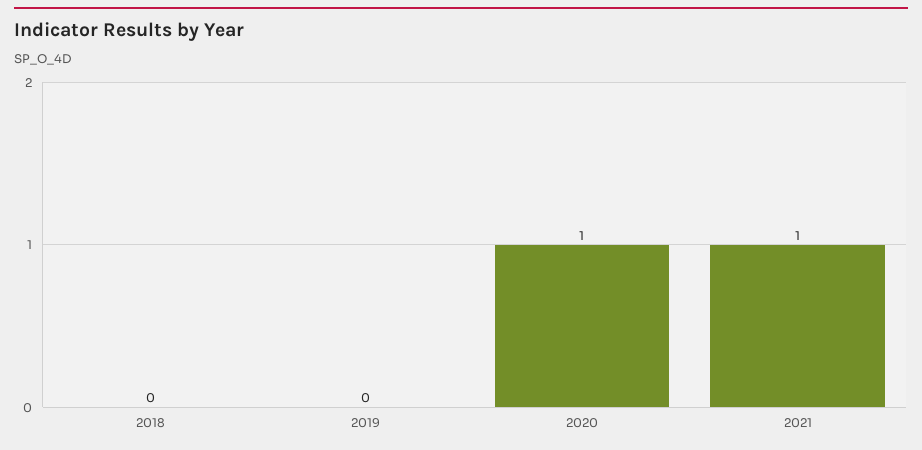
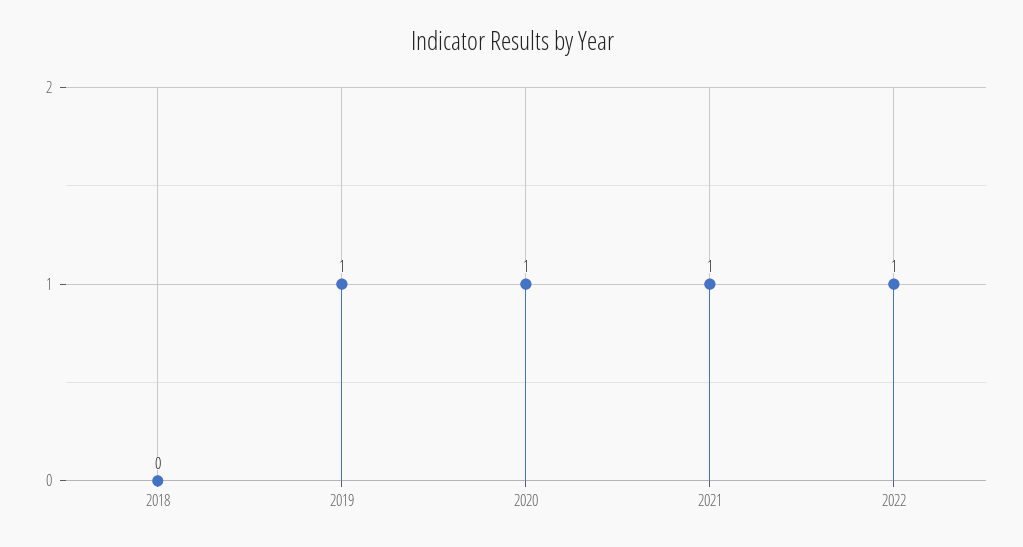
2019: 0 -> 1
2022: none -> 1

